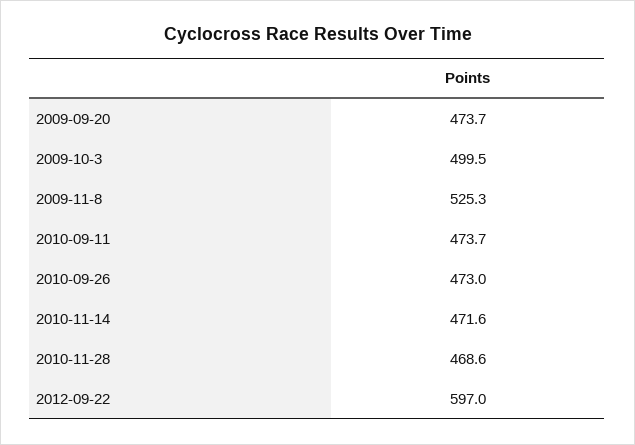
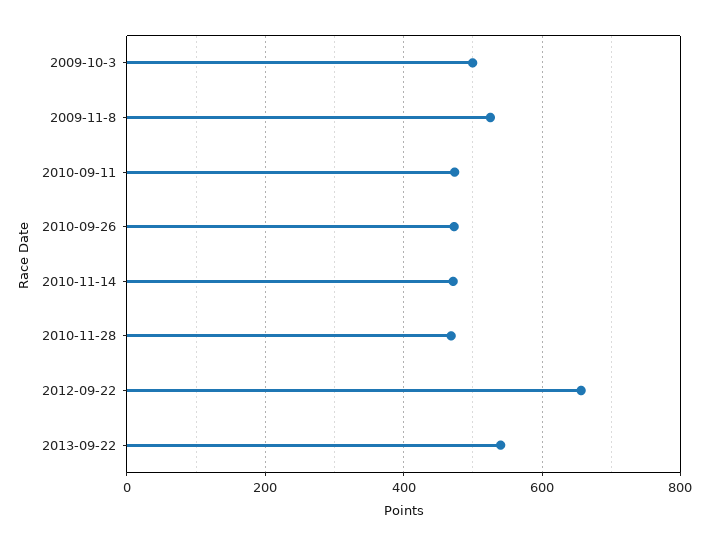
2009-09-20: 473.7 -> none
2012-09-22: 597 -> 660
2013-09-22: none -> 540

